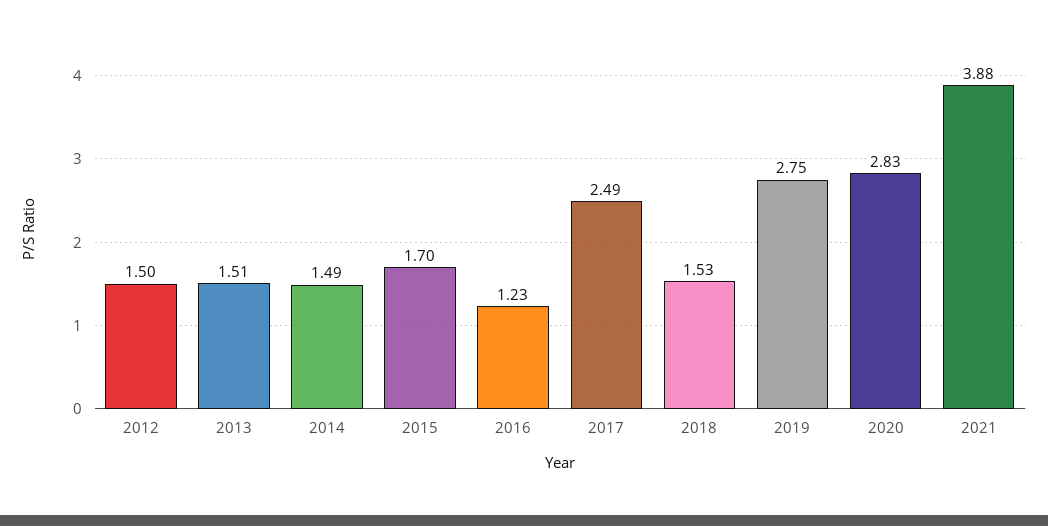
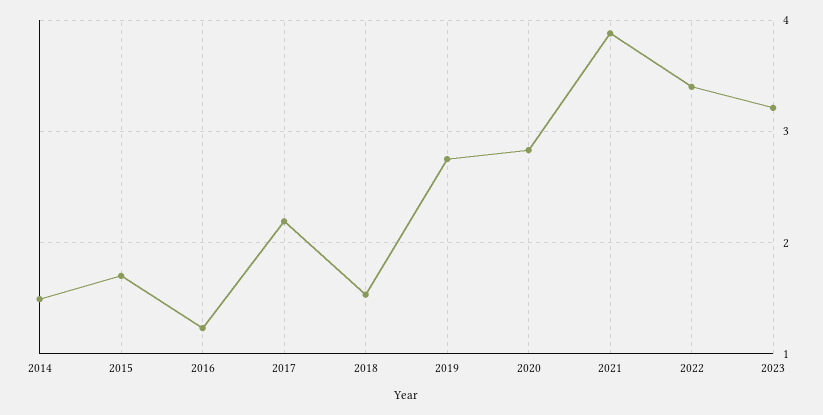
2012: 1.5 -> none
2013: 1.51 -> none
2017: 2.49 -> 2.2
2022: none -> 3.4
2023: none -> 3.2

